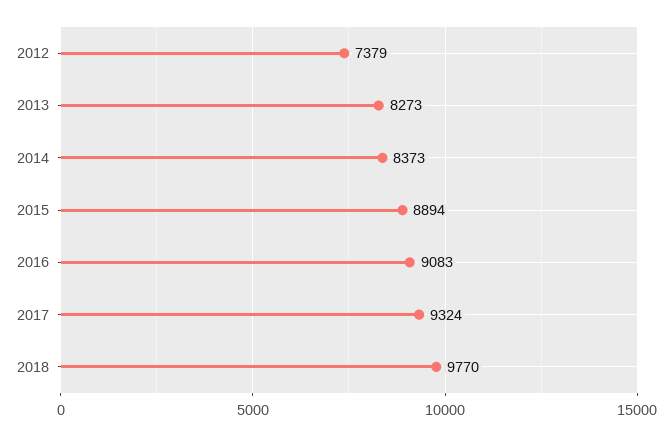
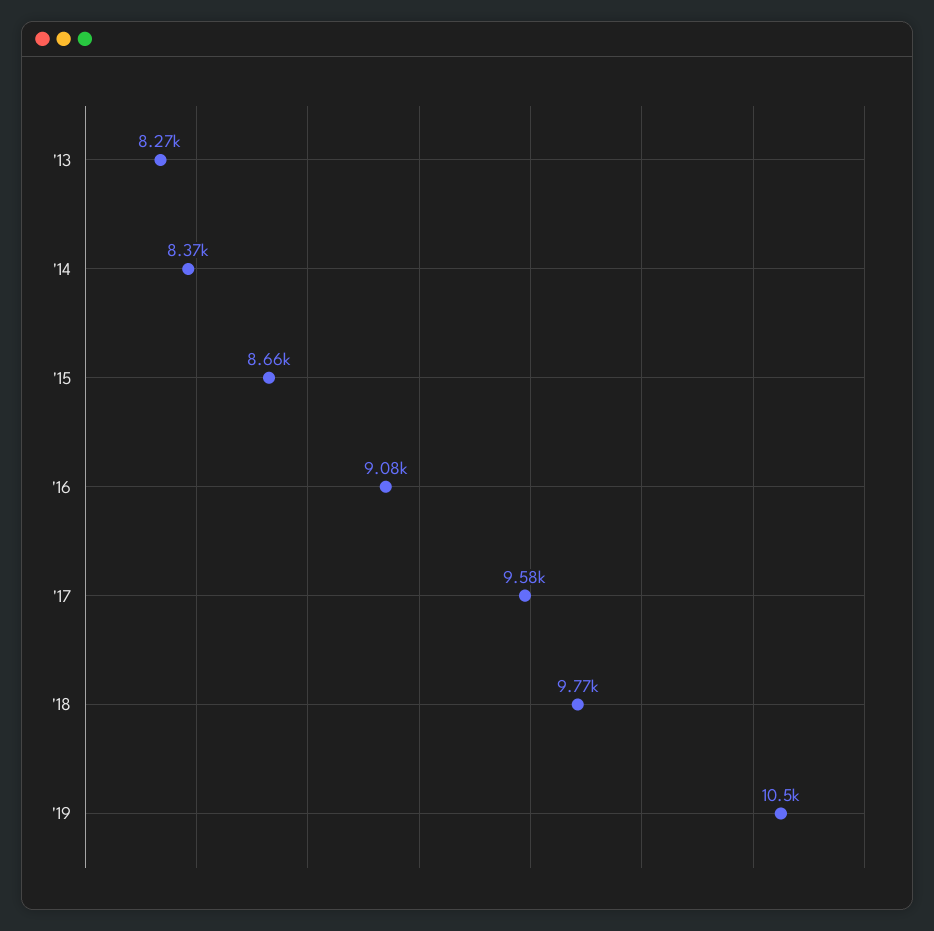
2012: 7379 -> none
2015: 8894 -> 8660
2017: 9324 -> 9580
'19: none -> 10500

